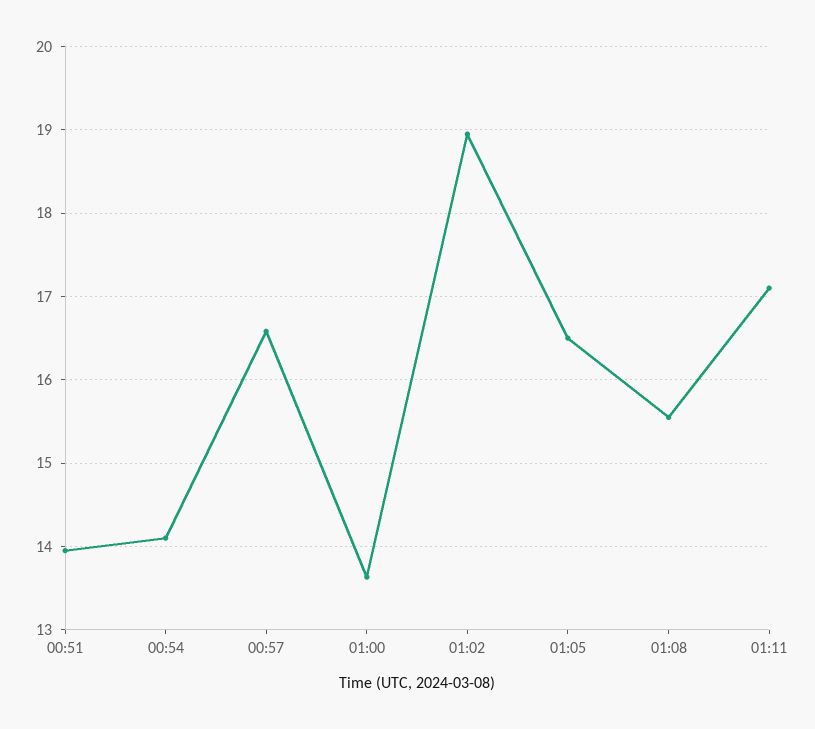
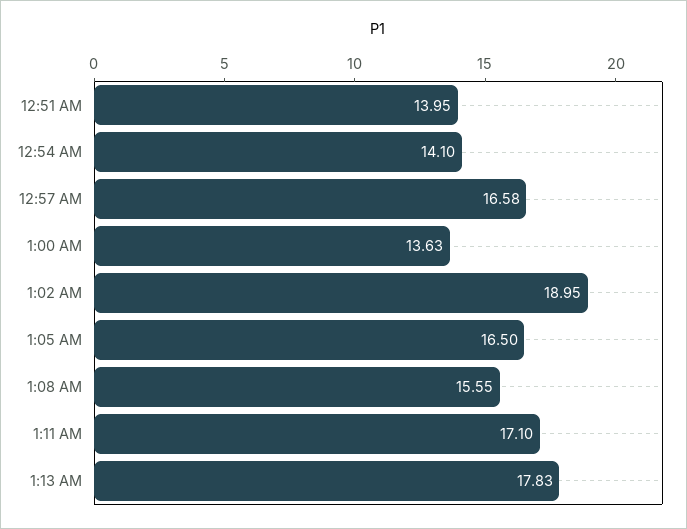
1:13 AM: none -> 17.83

